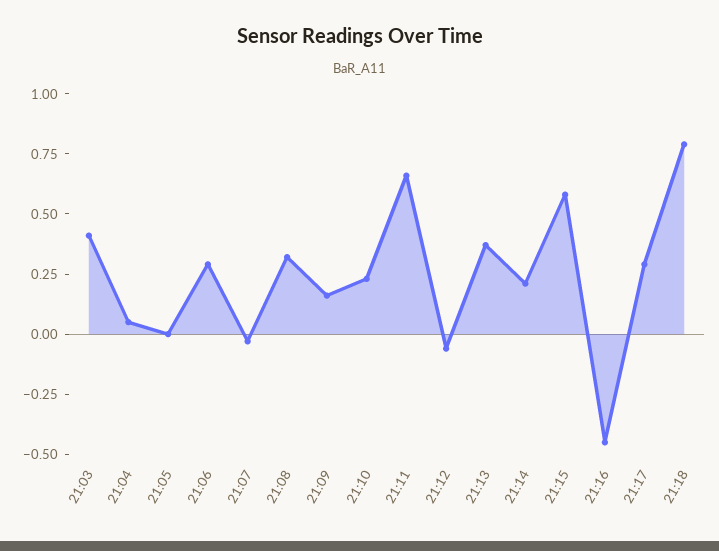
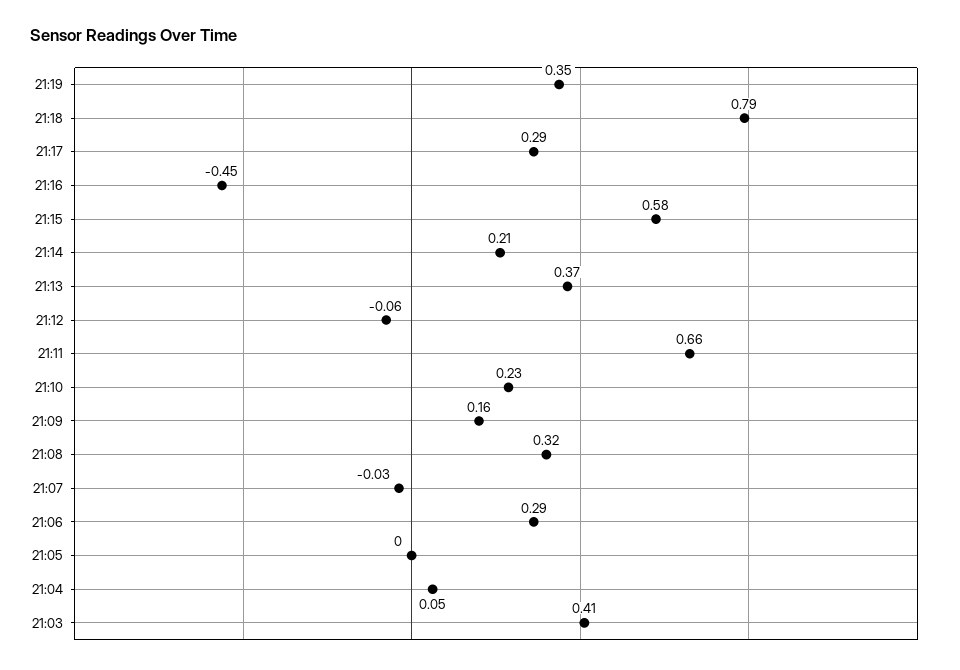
21:19: none -> 0.35

